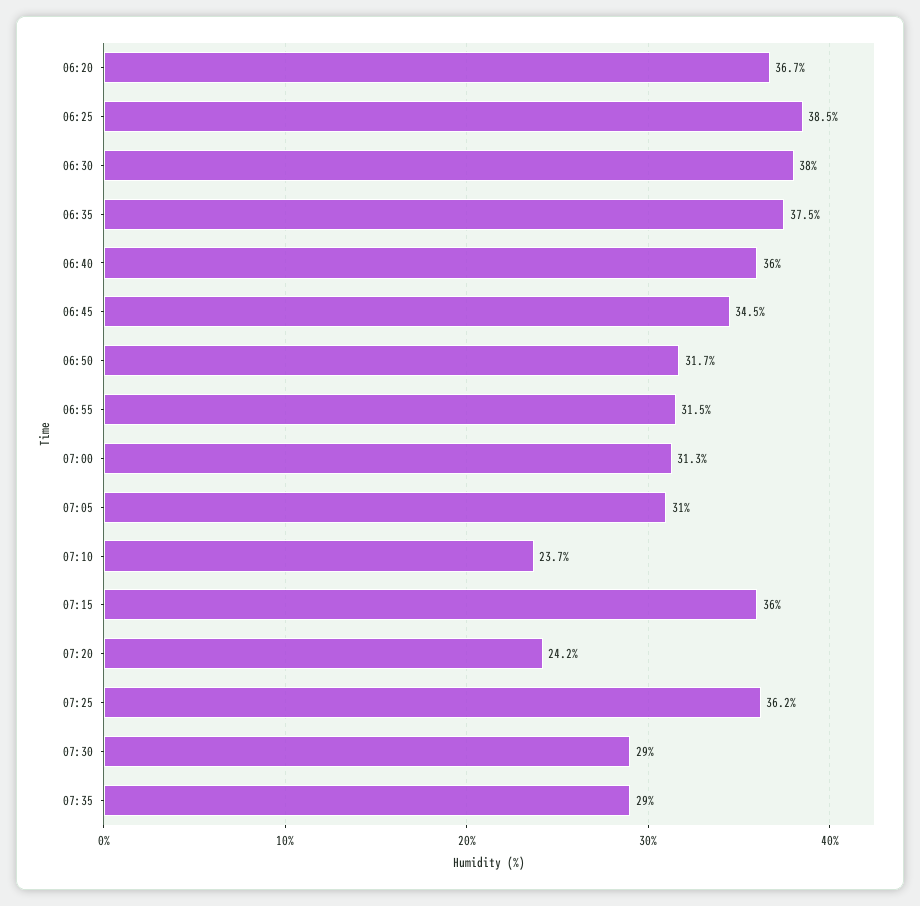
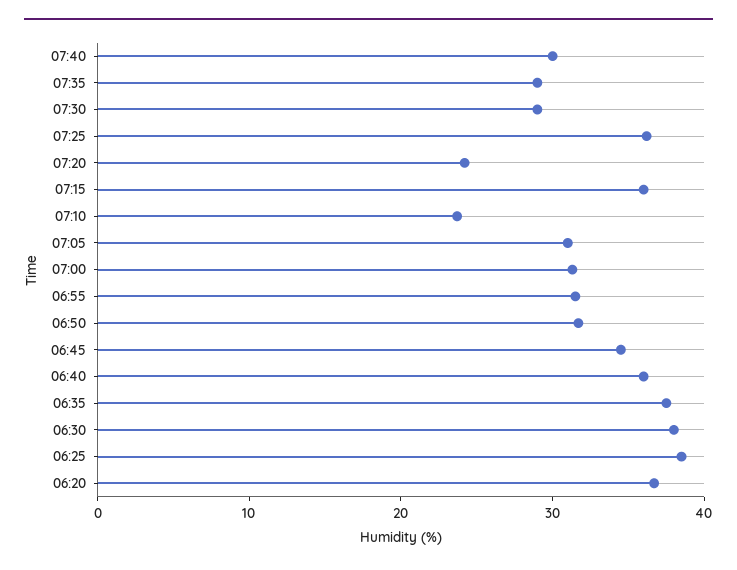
07:40: none -> 30

